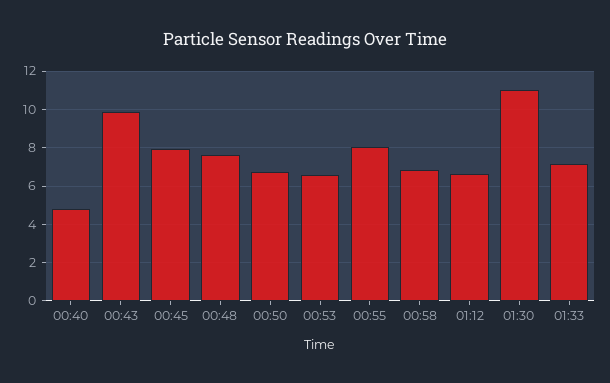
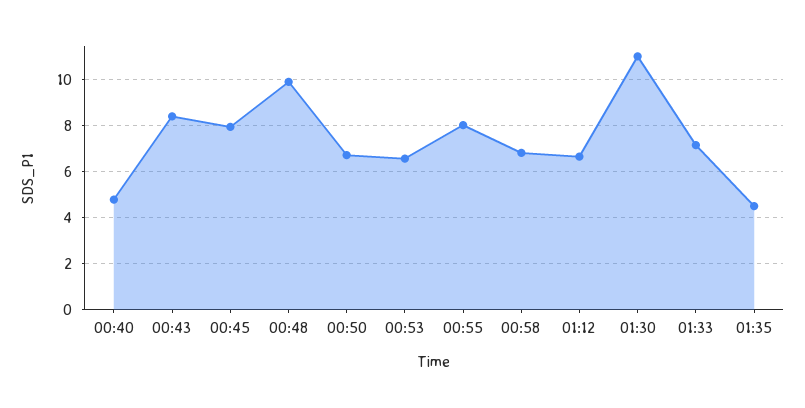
00:43: 10 -> 8.5
00:48: 7.5 -> 10
01:35: none -> 4.5

